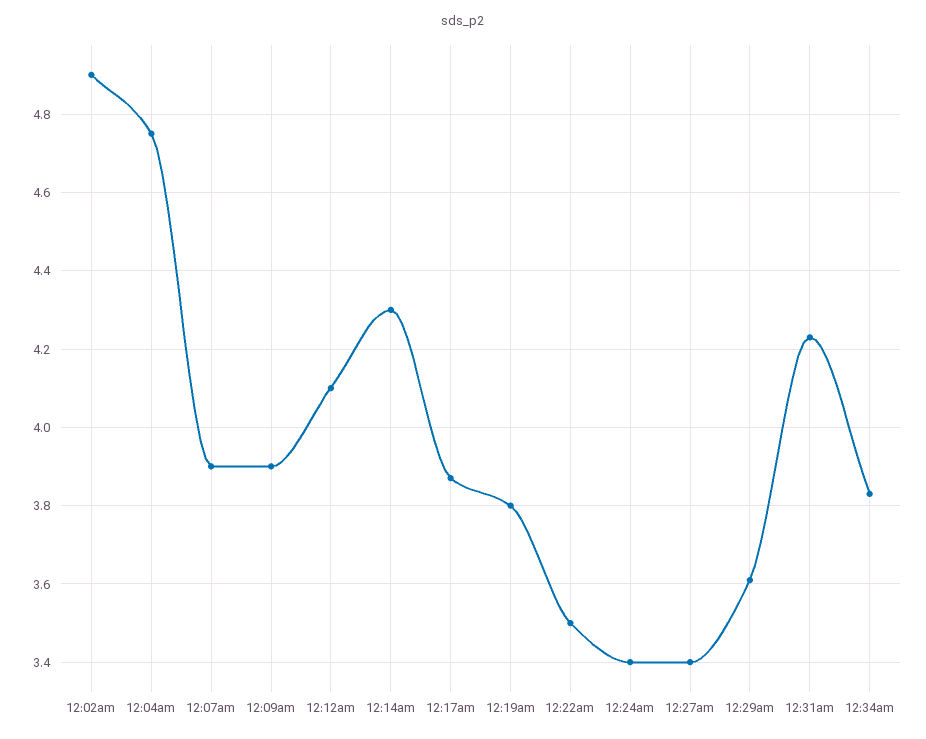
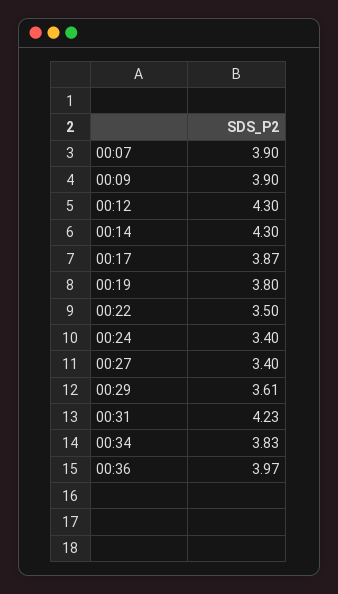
12:02am: 4.9 -> none
12:04am: 4.75 -> none
12:12am: 4.1 -> 4.3
00:36: none -> 3.97

